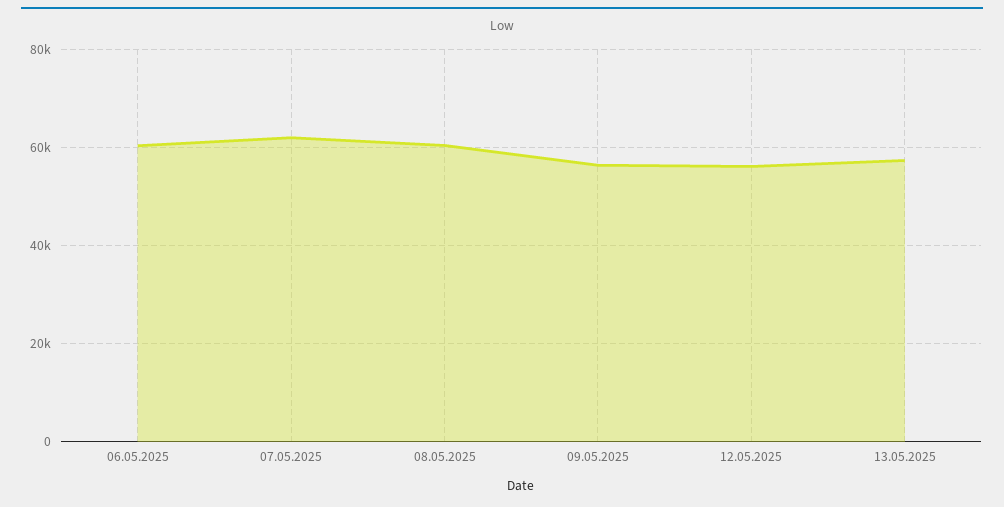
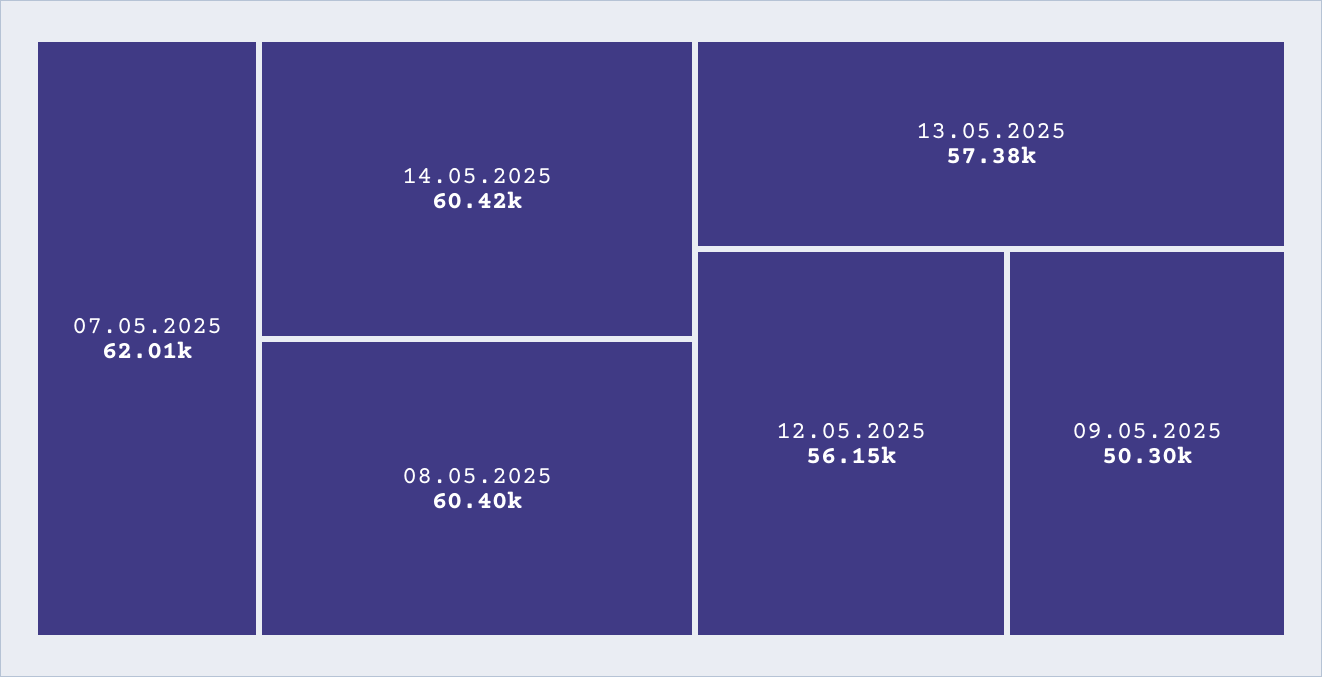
06.05.2025: 60000 -> none
09.05.2025: 56000 -> 50300
14.05.2025: none -> 60420

